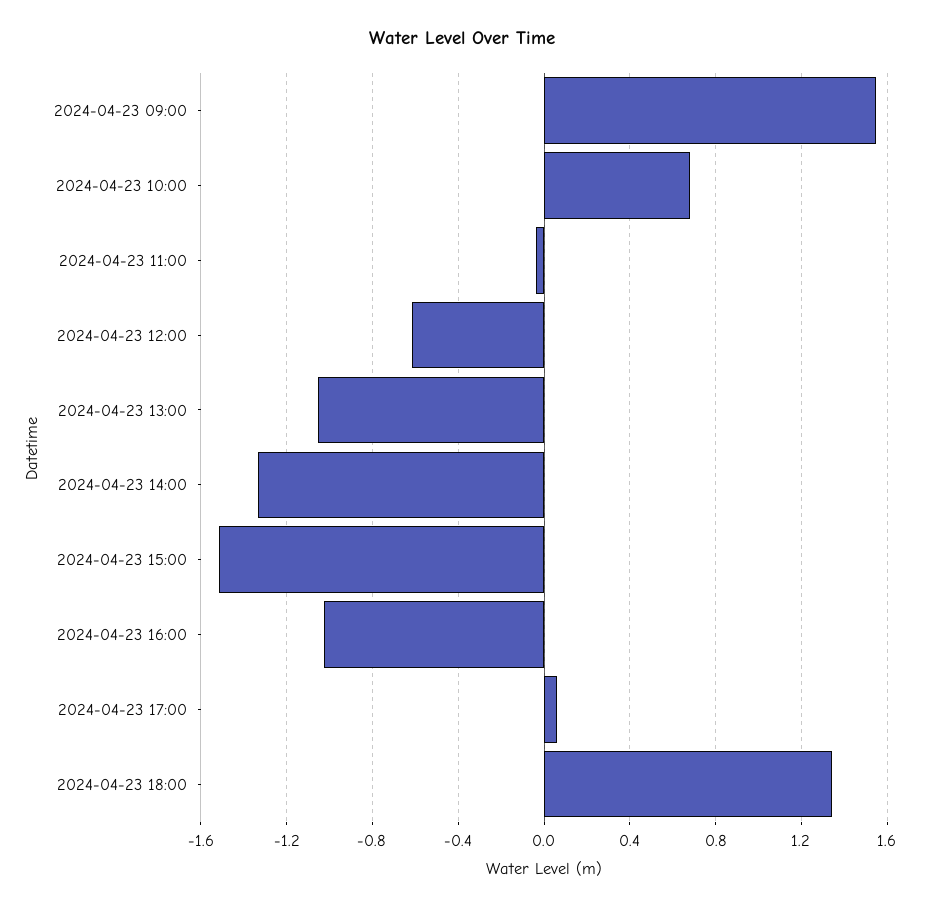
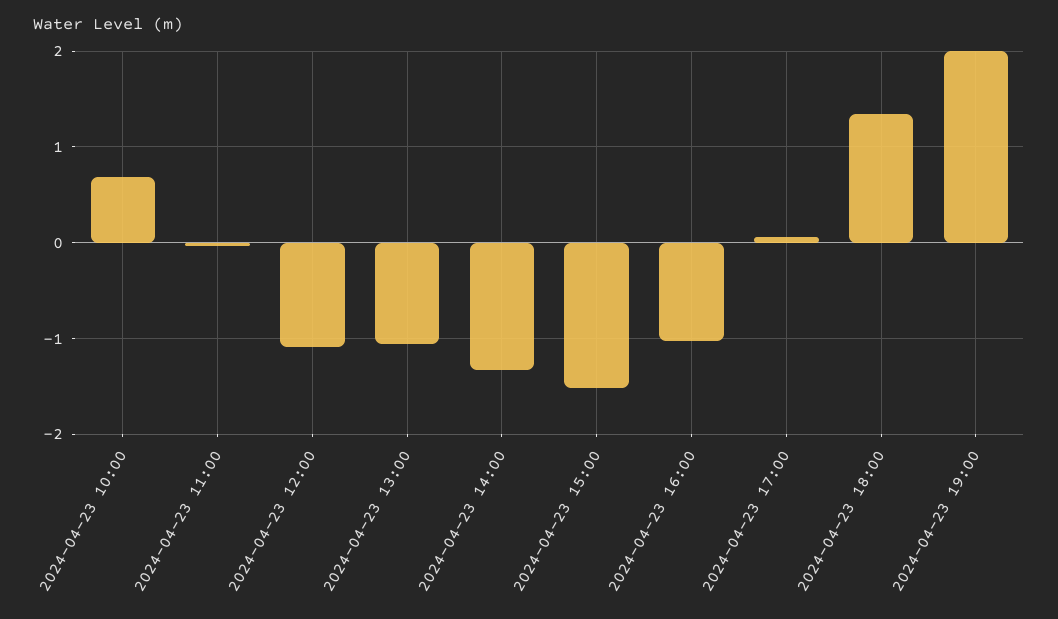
2024-04-23 09:00: 1.55 -> none
2024-04-23 12:00: -0.6 -> -1.1
2024-04-23 19:00: none -> 2

